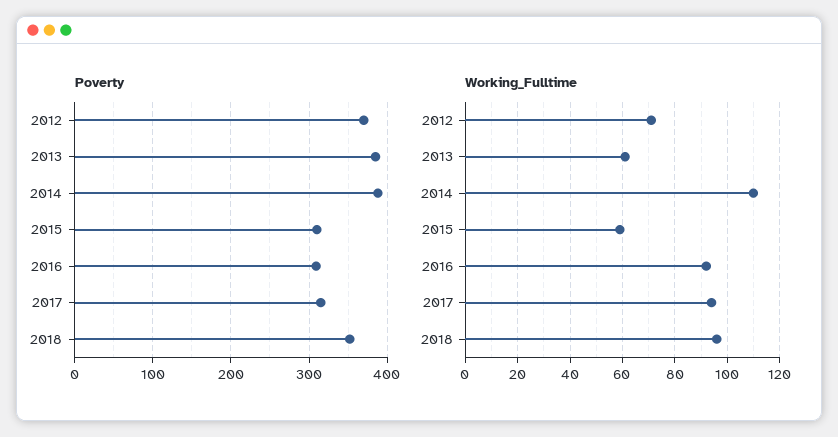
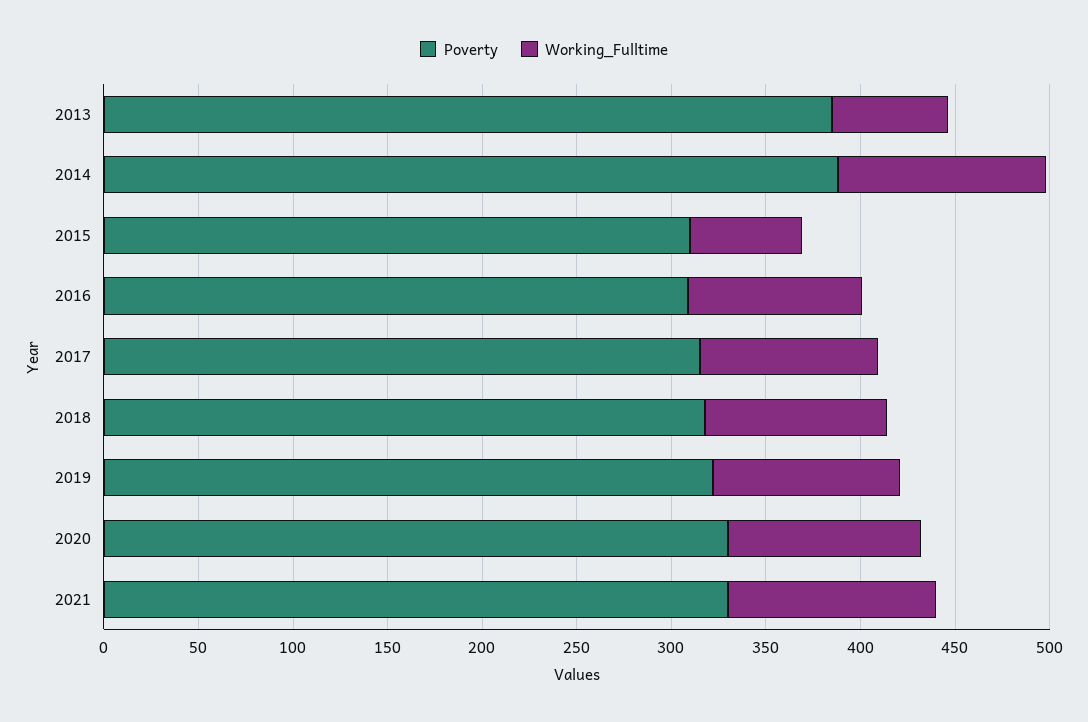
Poverty, 2012: 370 -> none
Poverty, 2018: 350 -> 320
Working_Fulltime, 2012: 70 -> none
Poverty, 2019: none -> 320
Working_Fulltime, 2019: none -> 100
Poverty, 2020: none -> 330
Working_Fulltime, 2020: none -> 100
Poverty, 2021: none -> 330
Working_Fulltime, 2021: none -> 110

